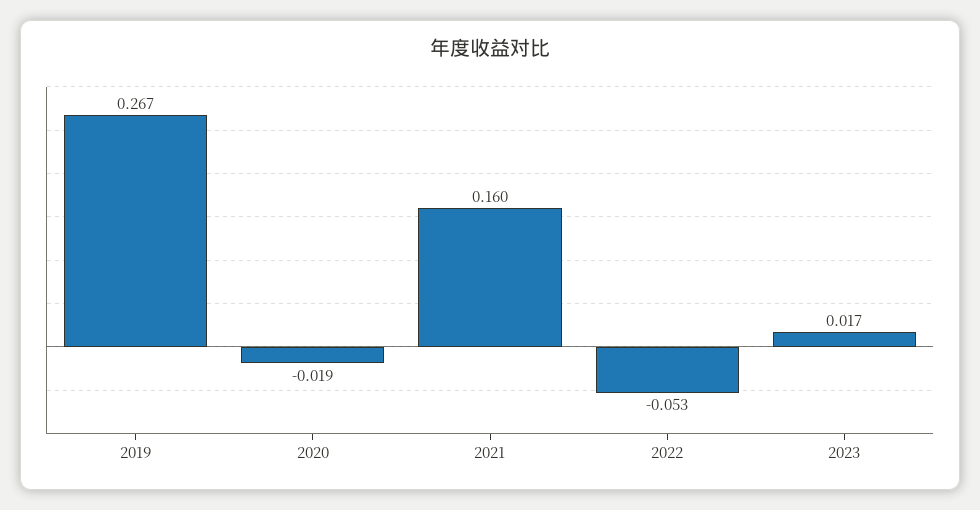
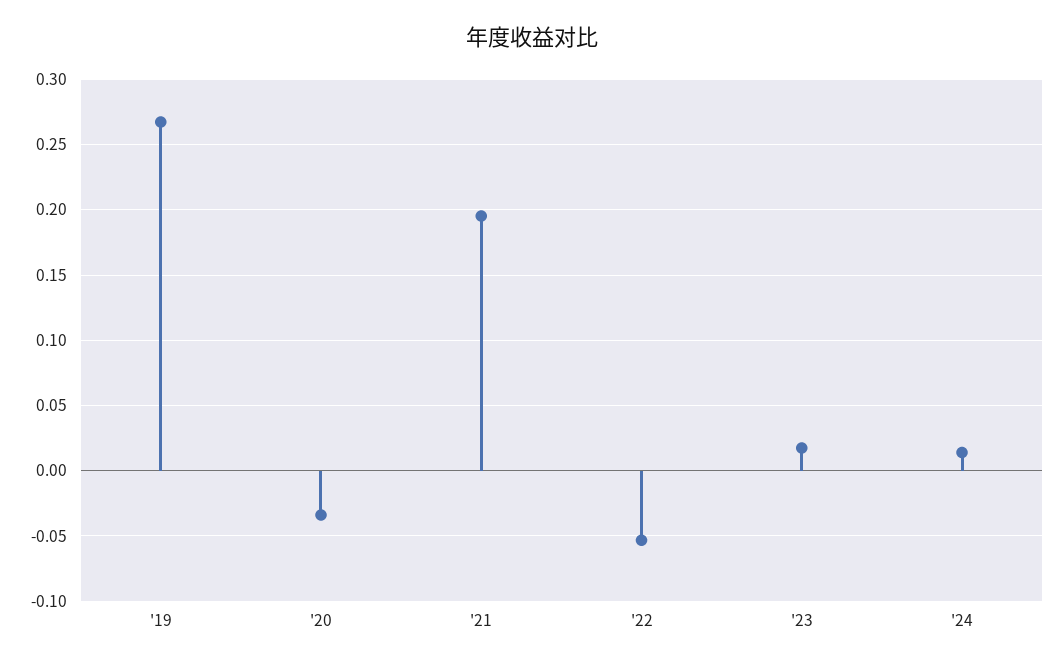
2020: -0.019 -> -0.035
2021: 0.16 -> 0.195
'24: none -> 0.015

